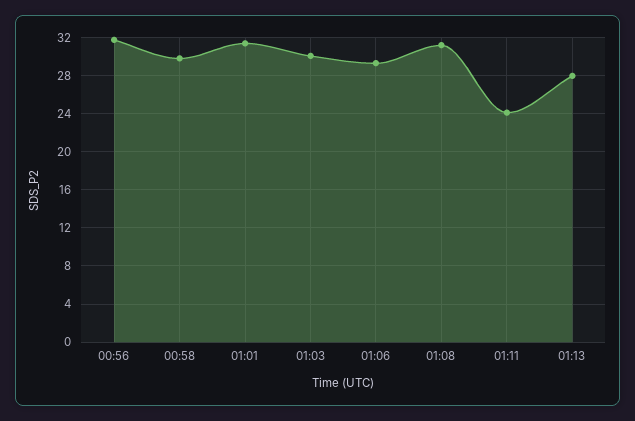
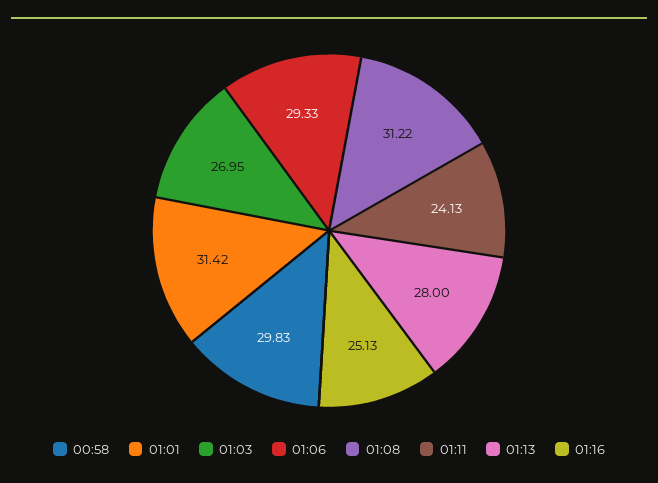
00:56: 32 -> none
01:03: 30 -> 26.95
01:16: none -> 25.13

